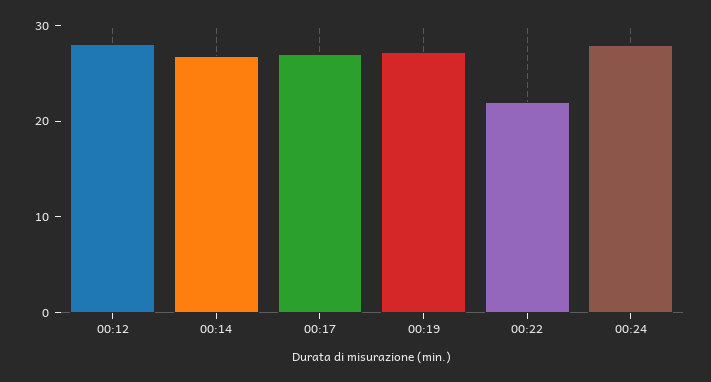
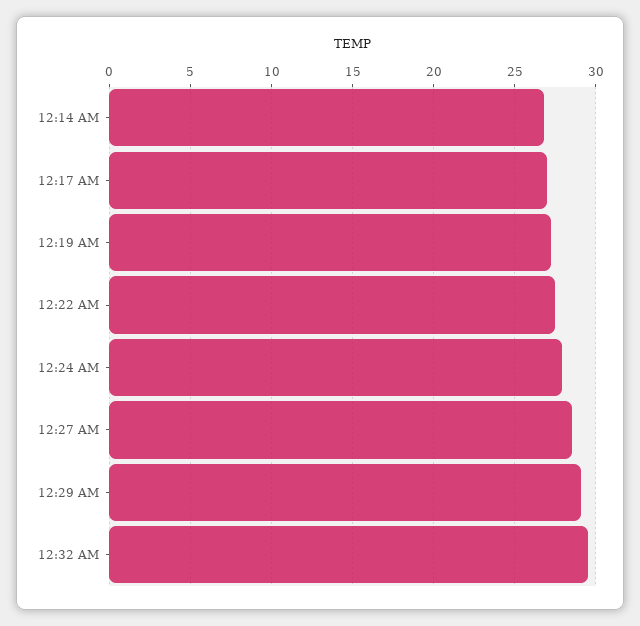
00:12: 28 -> none
00:22: 22 -> 27.5
12:27 AM: none -> 28.5
12:29 AM: none -> 29
12:32 AM: none -> 29.5

